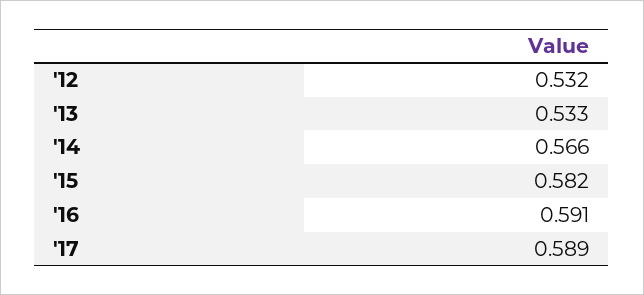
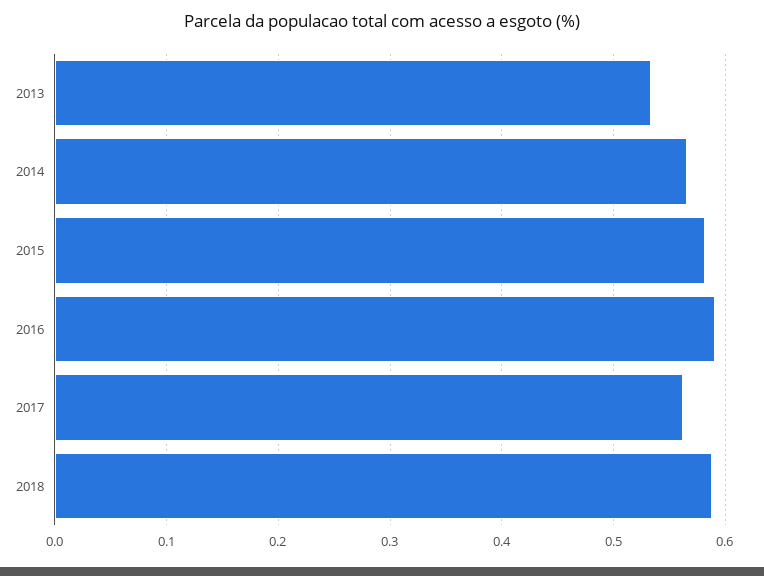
'12: 0.532 -> none
'17: 0.589 -> 0.56
2018: none -> 0.59

